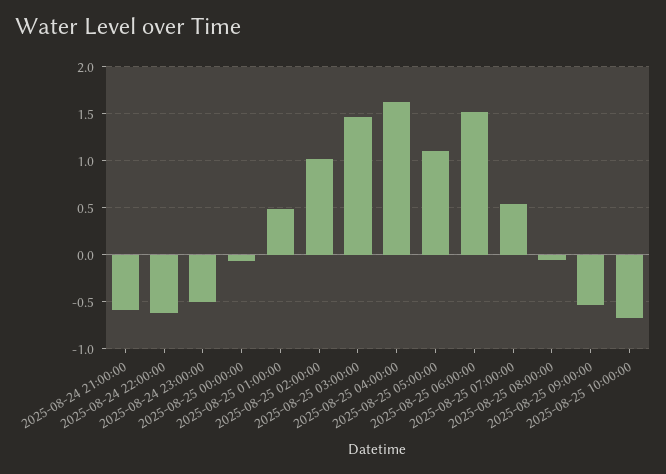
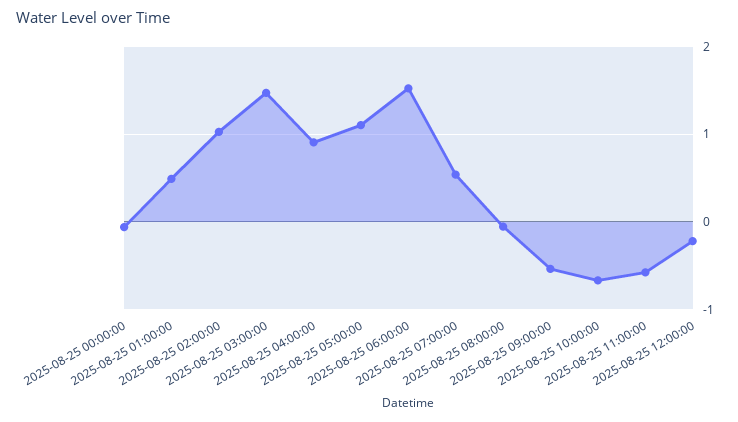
2025-08-24 21:00:00: -0.6 -> none
2025-08-24 22:00:00: -0.6 -> none
2025-08-24 23:00:00: -0.5 -> none
2025-08-25 04:00:00: 1.6 -> 0.9
2025-08-25 11:00:00: none -> -0.6
2025-08-25 12:00:00: none -> -0.2

